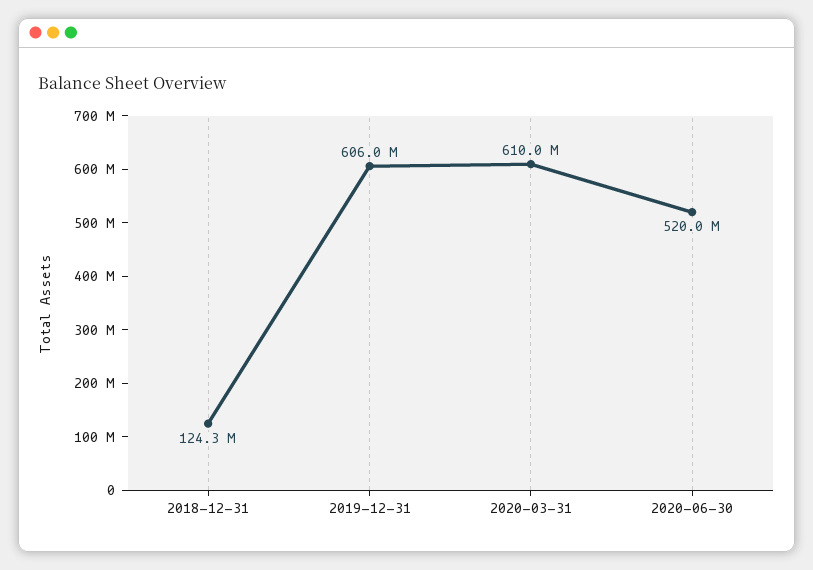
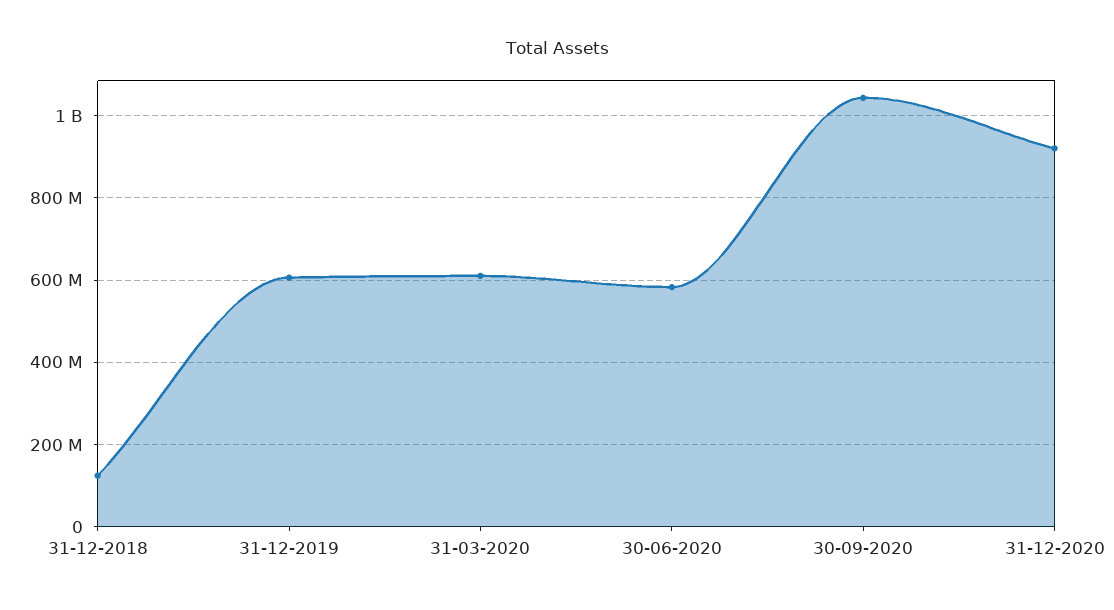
2020-06-30: 520000000 -> 580000000
30-09-2020: none -> 1040000000
31-12-2020: none -> 920000000

